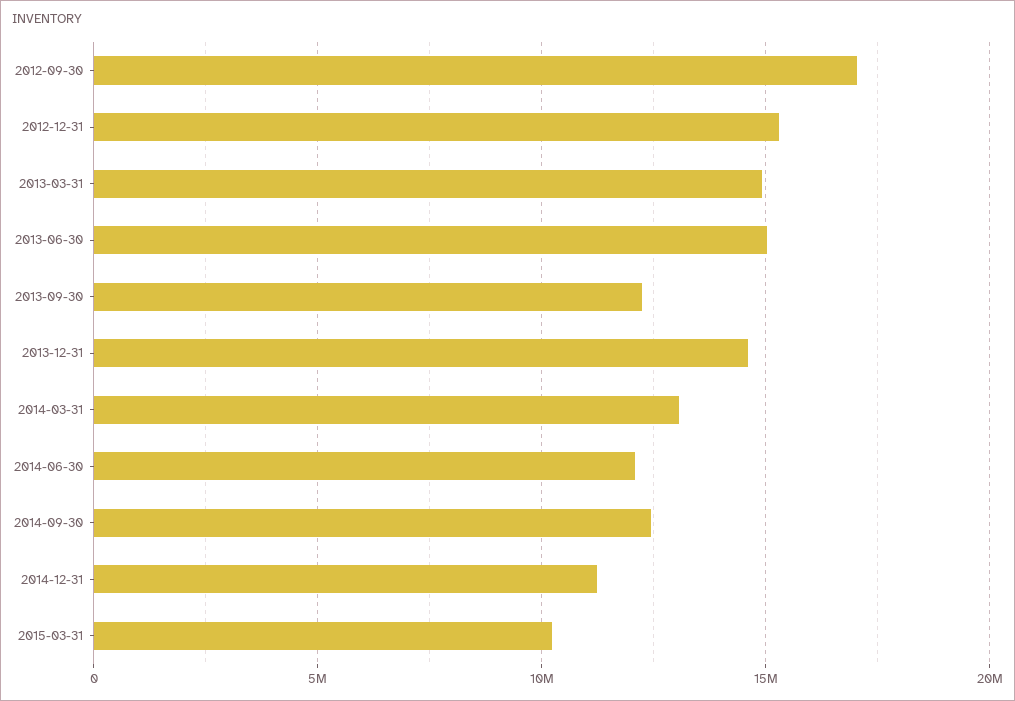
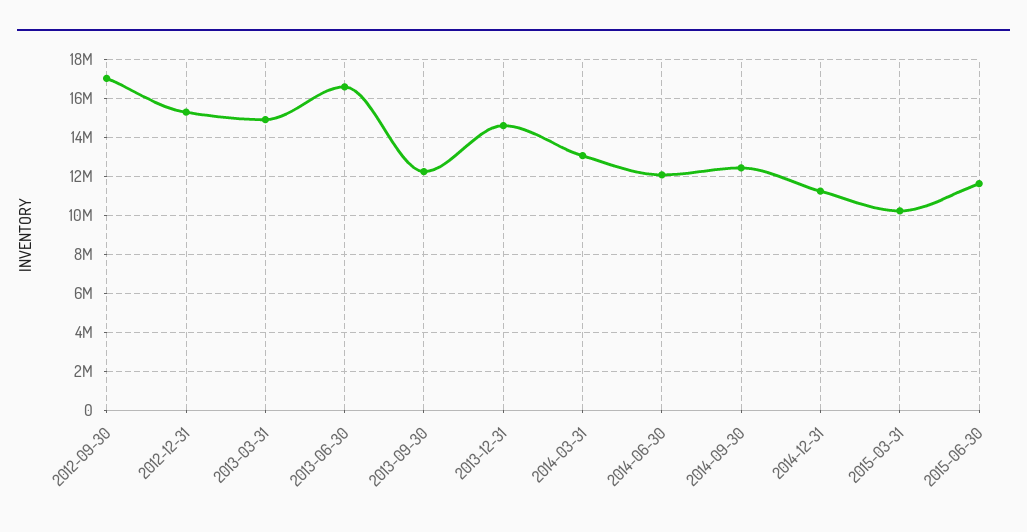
2013-06-30: 15000000 -> 16500000
2015-06-30: none -> 11500000

